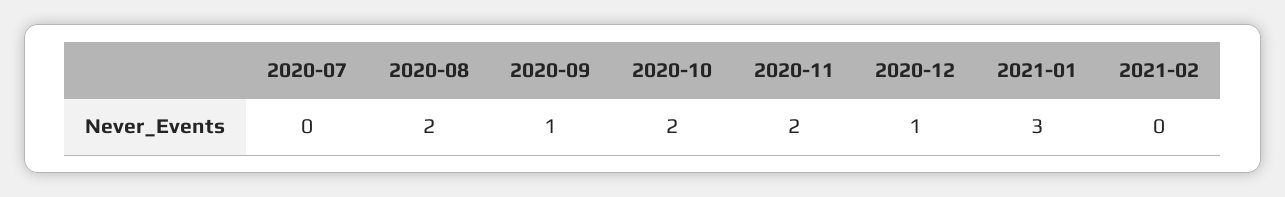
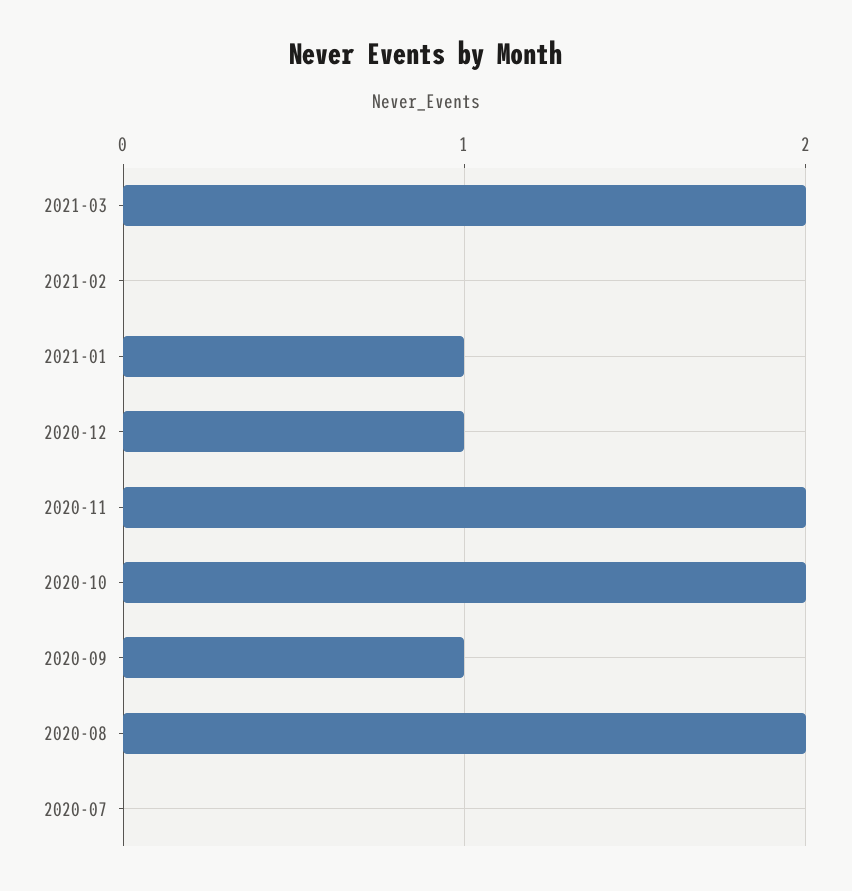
2021-01: 3 -> 1
2021-03: none -> 2

